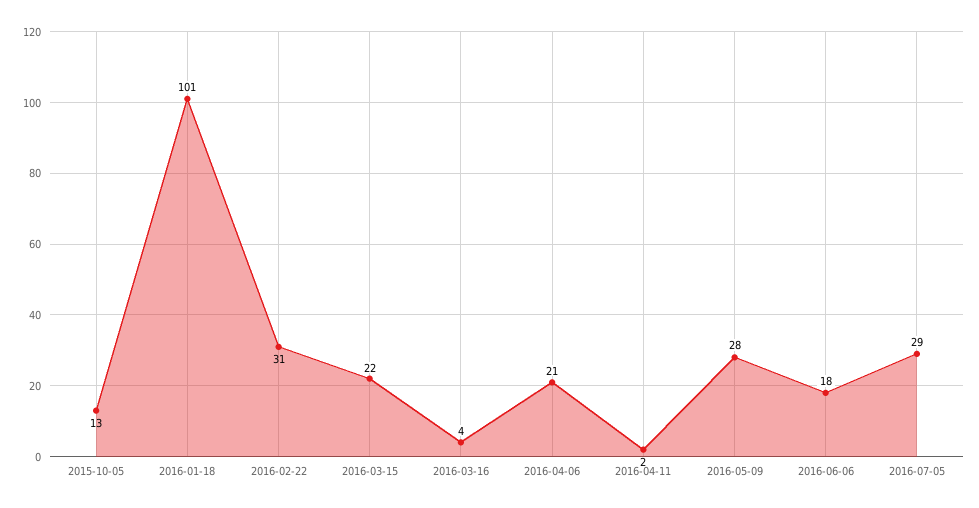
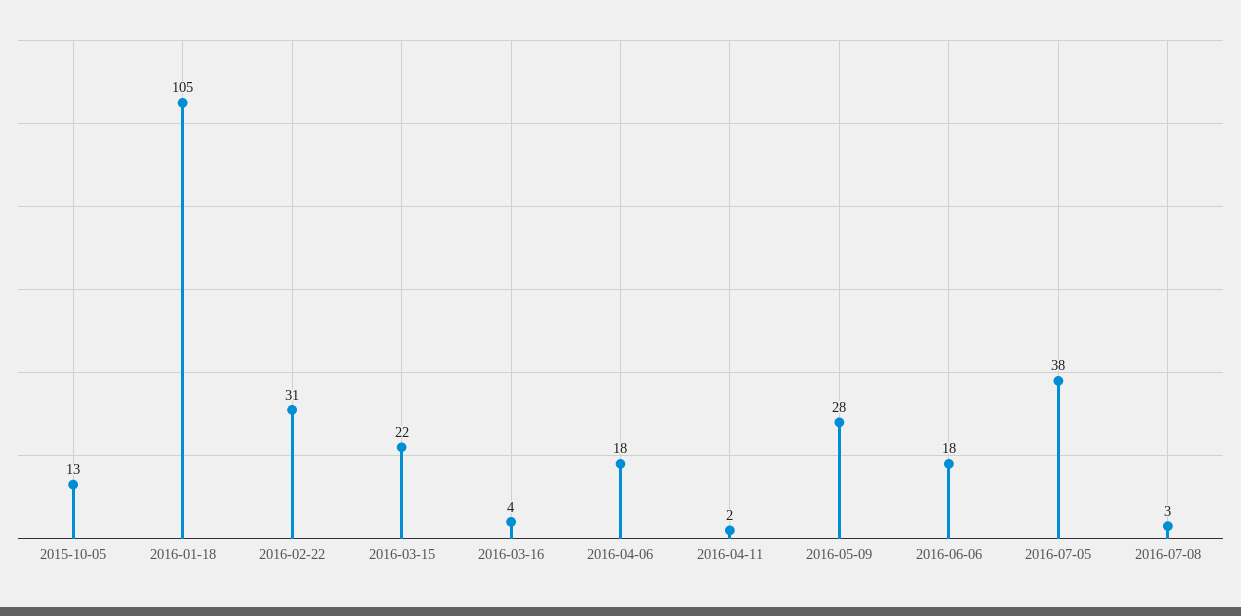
2016-01-18: 101 -> 105
2016-04-06: 21 -> 18
2016-07-05: 29 -> 38
2016-07-08: none -> 3

